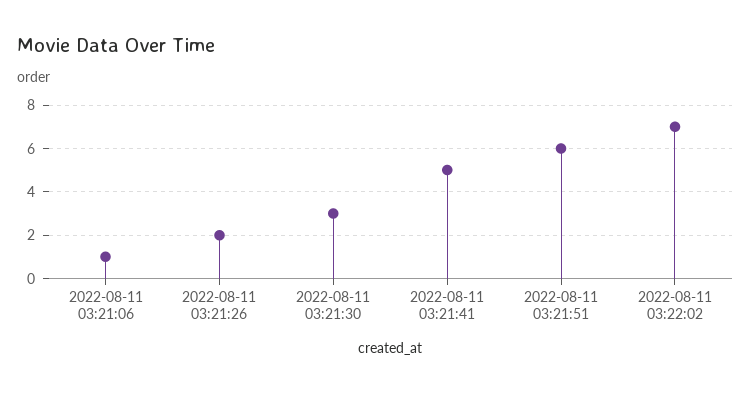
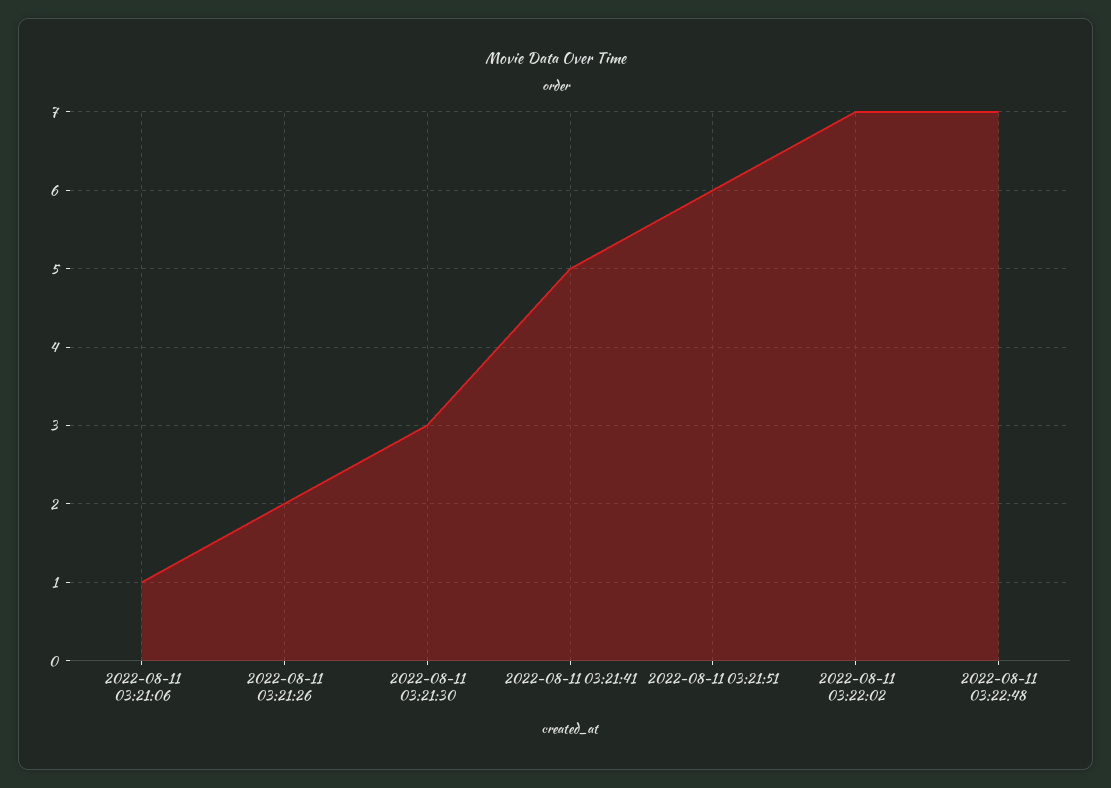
2022-08-11 03:22:48: none -> 7

